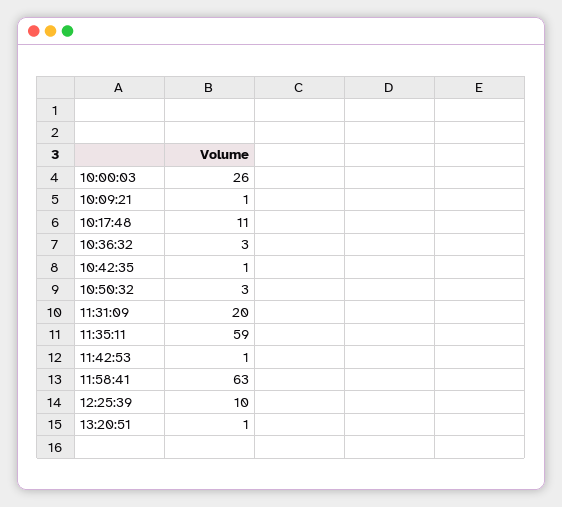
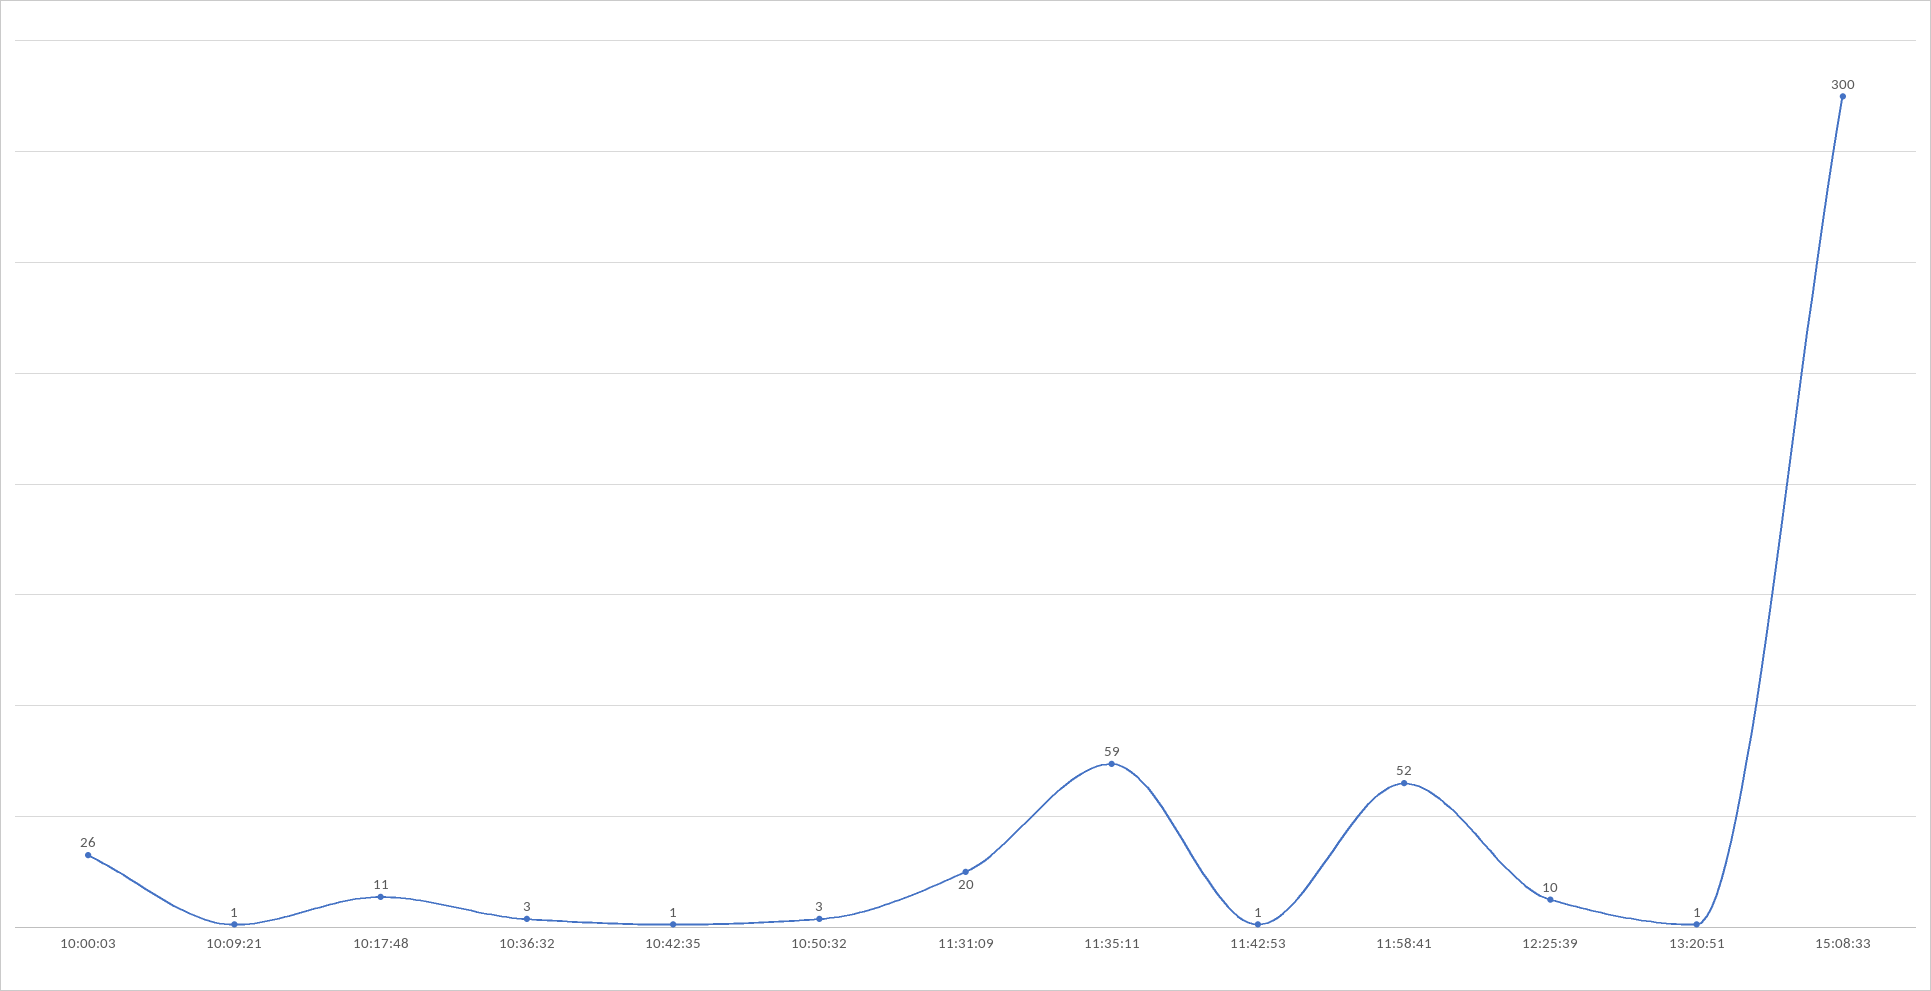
11:58:41: 63 -> 52
15:08:33: none -> 300

